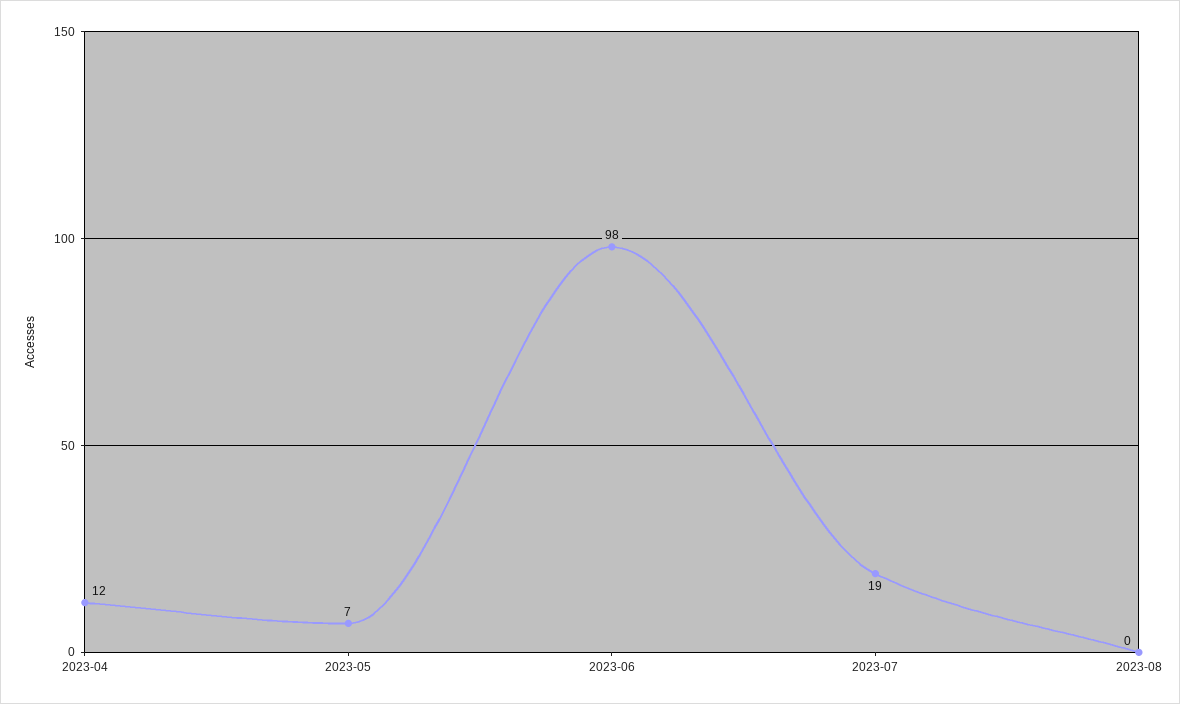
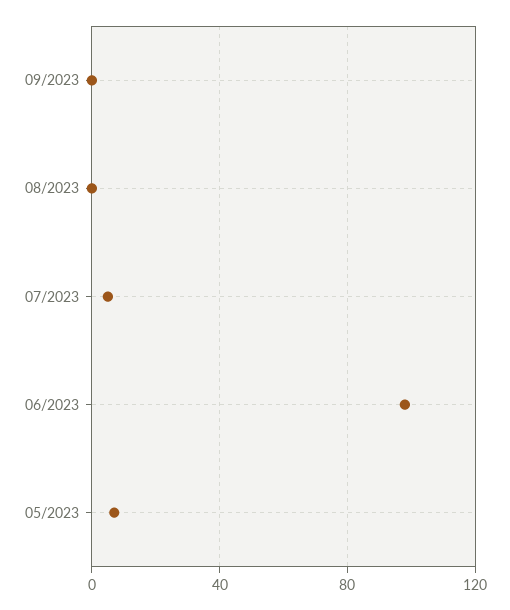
2023-04: 12 -> none
2023-07: 19 -> 5
09/2023: none -> 0

